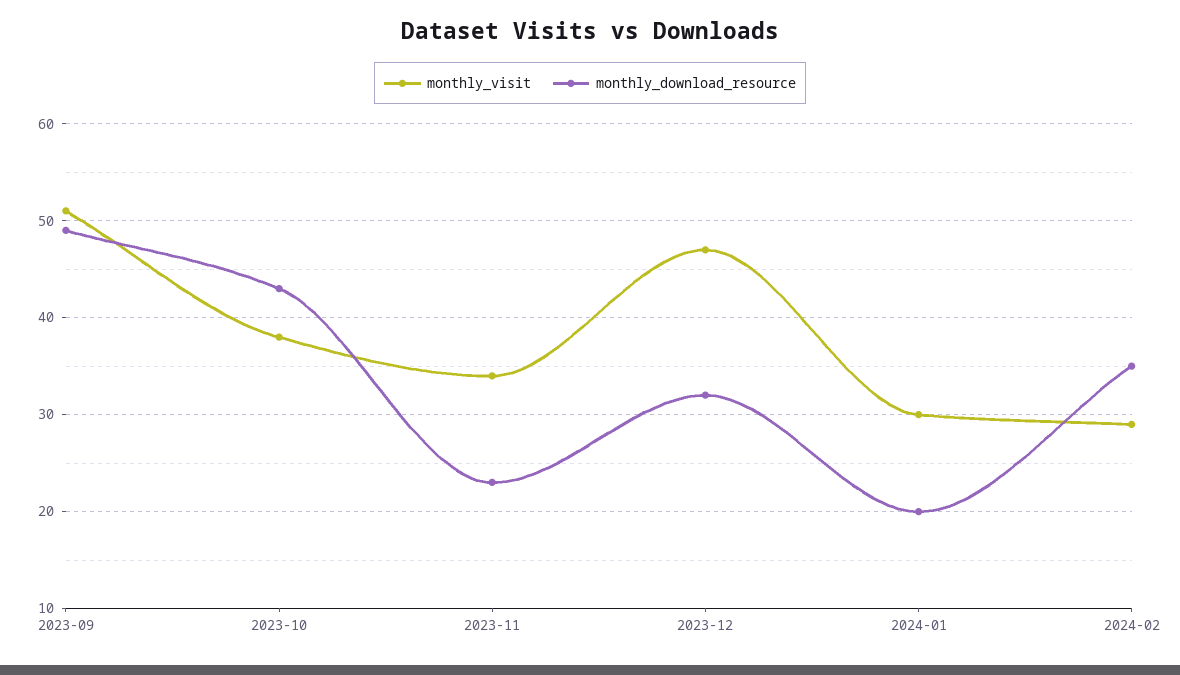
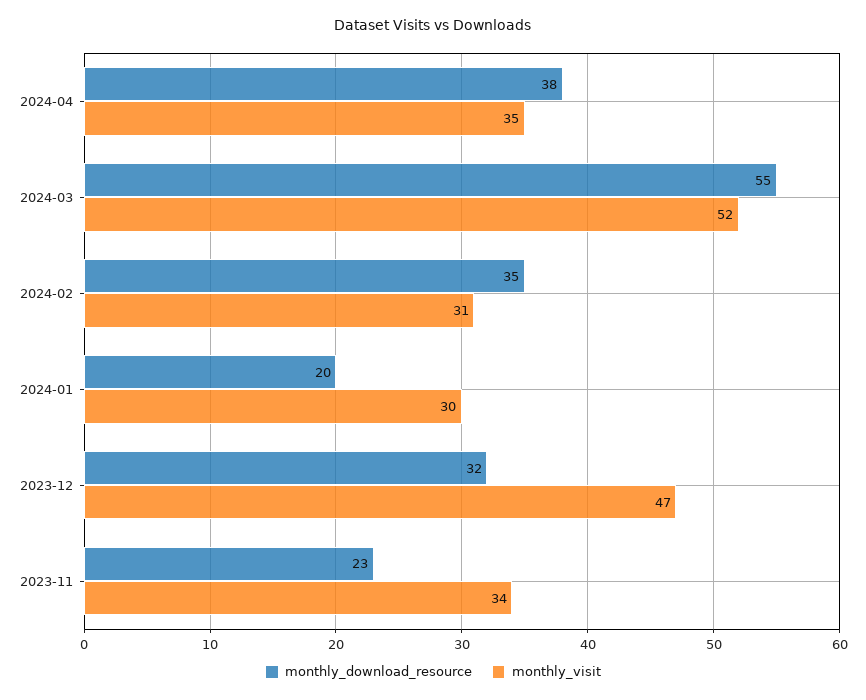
monthly_visit, 2023-09: 51 -> none
monthly_download_resource, 2023-09: 49 -> none
monthly_visit, 2023-10: 38 -> none
monthly_download_resource, 2023-10: 43 -> none
monthly_visit, 2024-02: 29 -> 31
monthly_download_resource, 2024-04: none -> 38
monthly_visit, 2024-04: none -> 35
monthly_download_resource, 2024-03: none -> 55
monthly_visit, 2024-03: none -> 52

